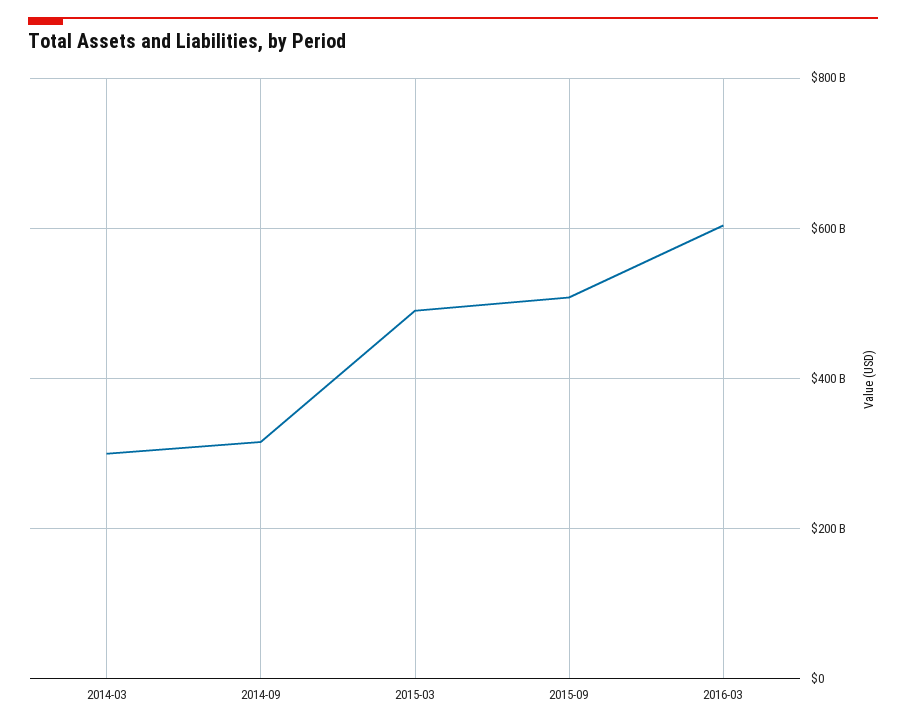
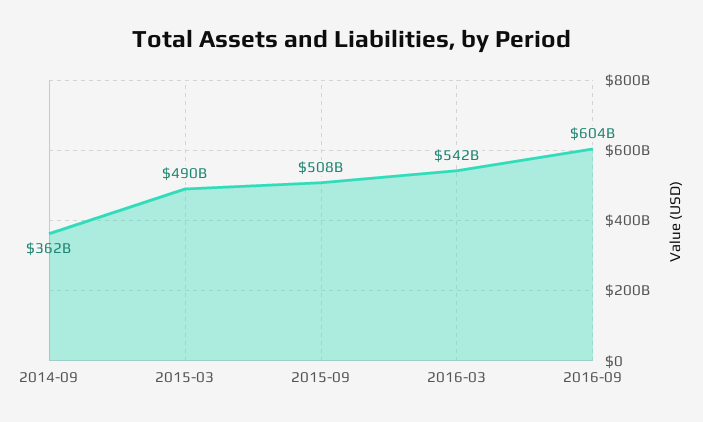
2014-03: 300000000000 -> none
2014-09: 320000000000 -> 362000000000
2016-03: 600000000000 -> 542000000000
2016-09: none -> 604000000000

